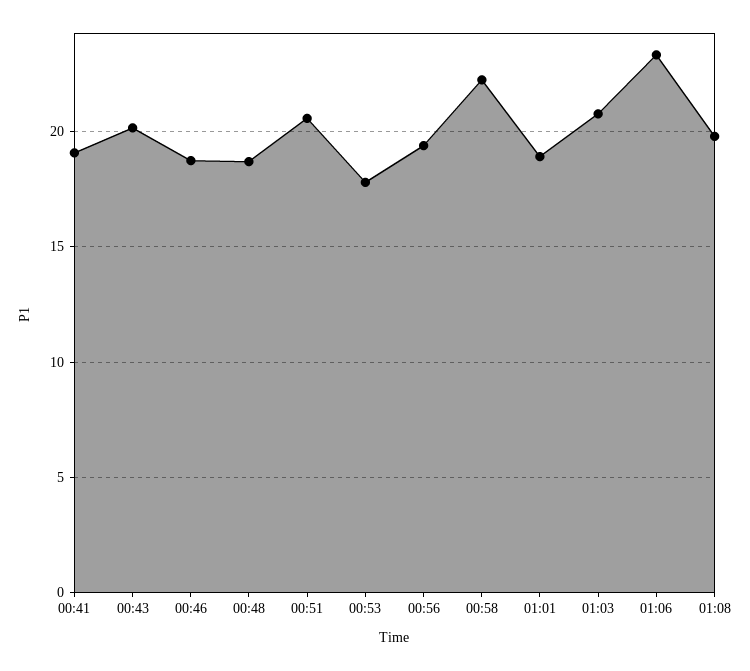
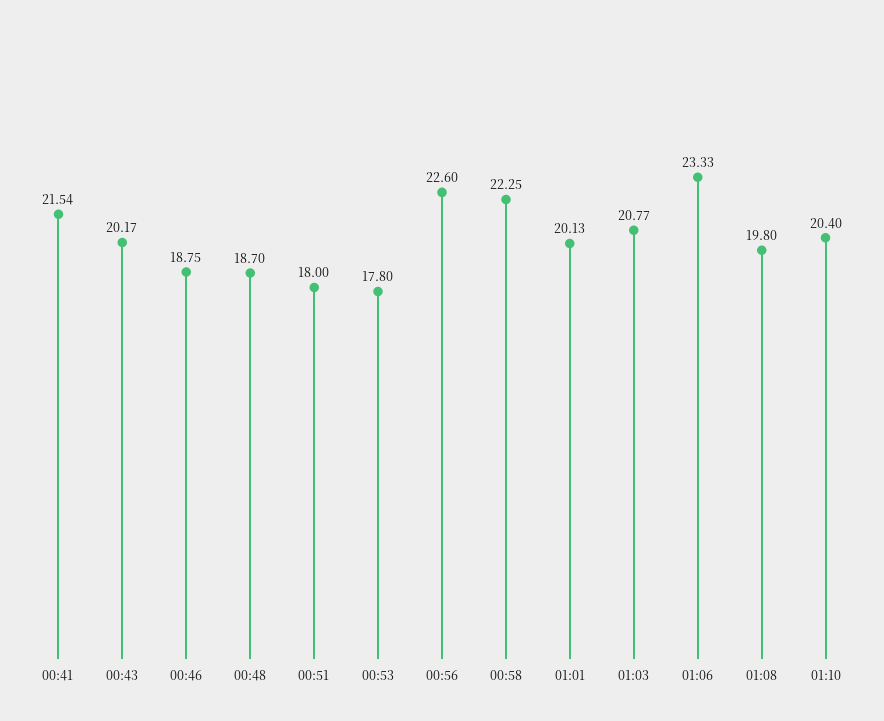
00:41: 19 -> 21.54
00:51: 20.5 -> 18
00:56: 19.5 -> 22.6
01:01: 19 -> 20.13
01:10: none -> 20.4

